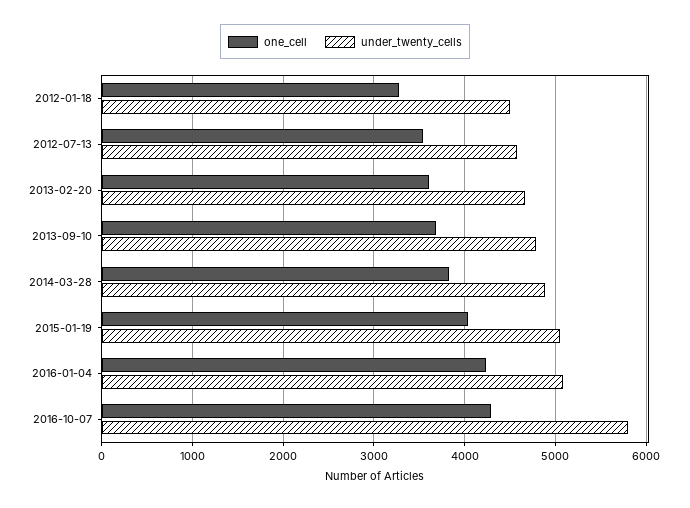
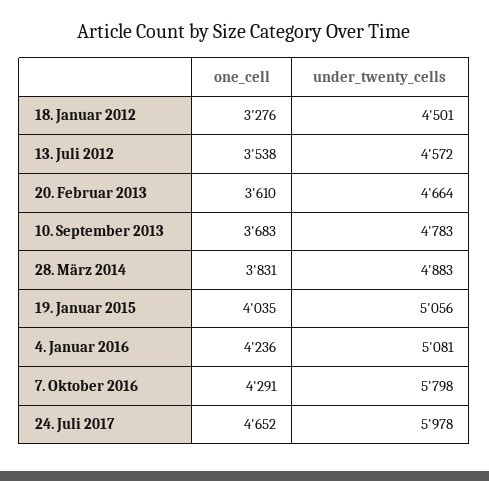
one_cell, 24. Juli 2017: none -> 4652
under_twenty_cells, 24. Juli 2017: none -> 5978

